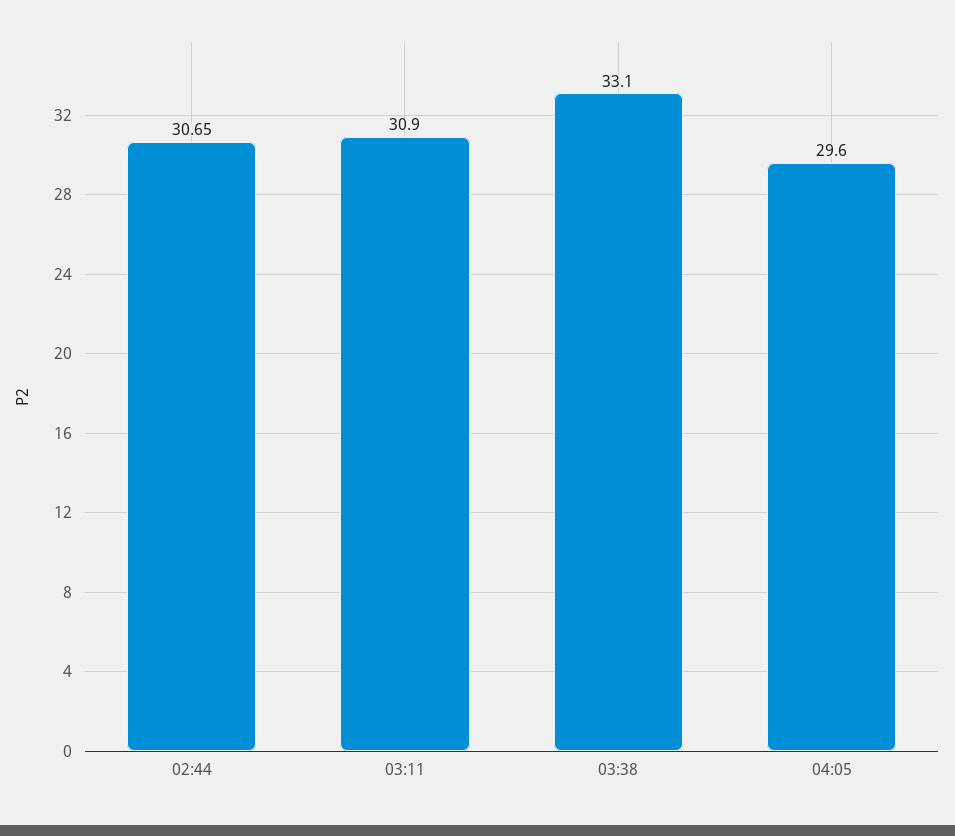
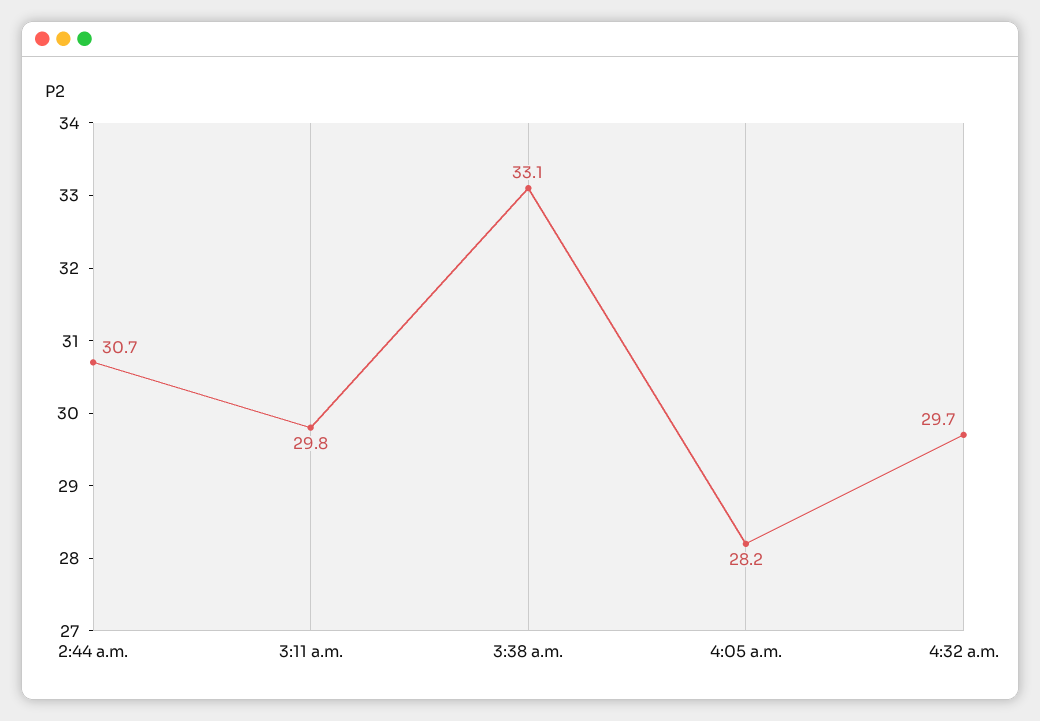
03:11: 30.9 -> 29.8
04:05: 29.6 -> 28.2
4:32 a.m.: none -> 29.7

